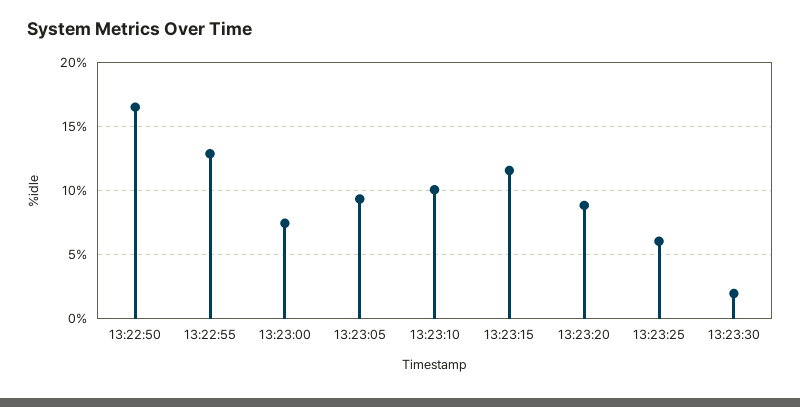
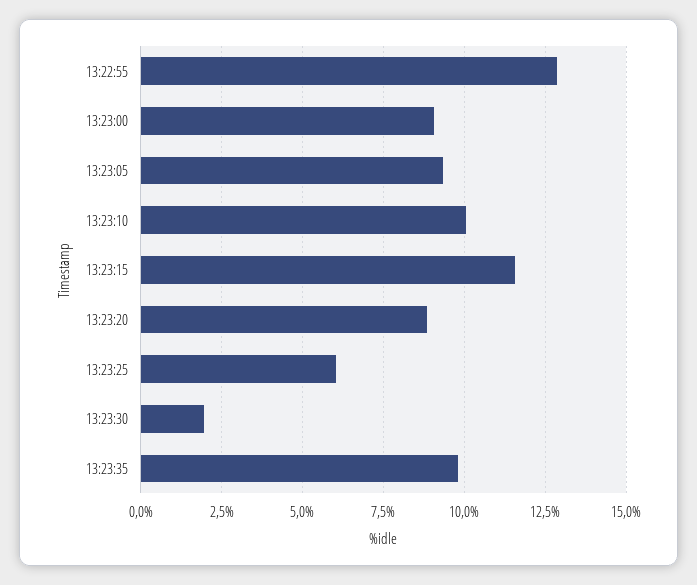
13:22:50: 16.5 -> none
13:23:00: 7.5 -> 9
13:23:35: none -> 9.75

